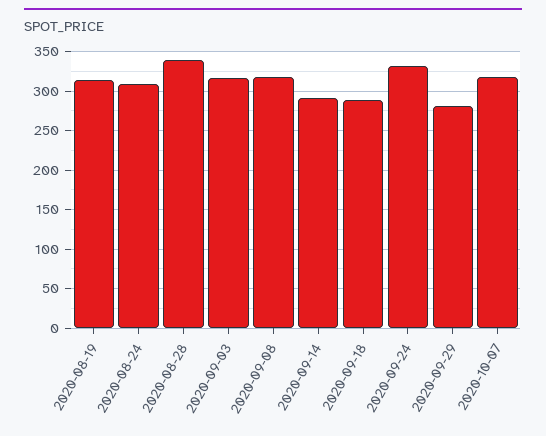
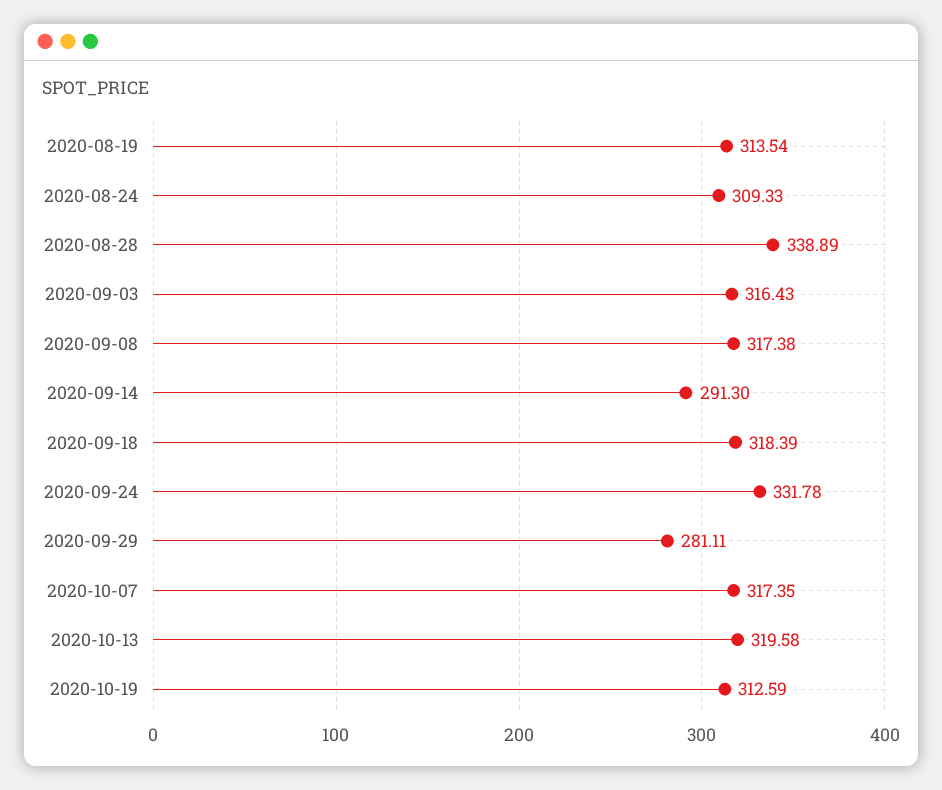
2020-09-18: 290 -> 318.39
2020-10-13: none -> 319.58
2020-10-19: none -> 312.59

